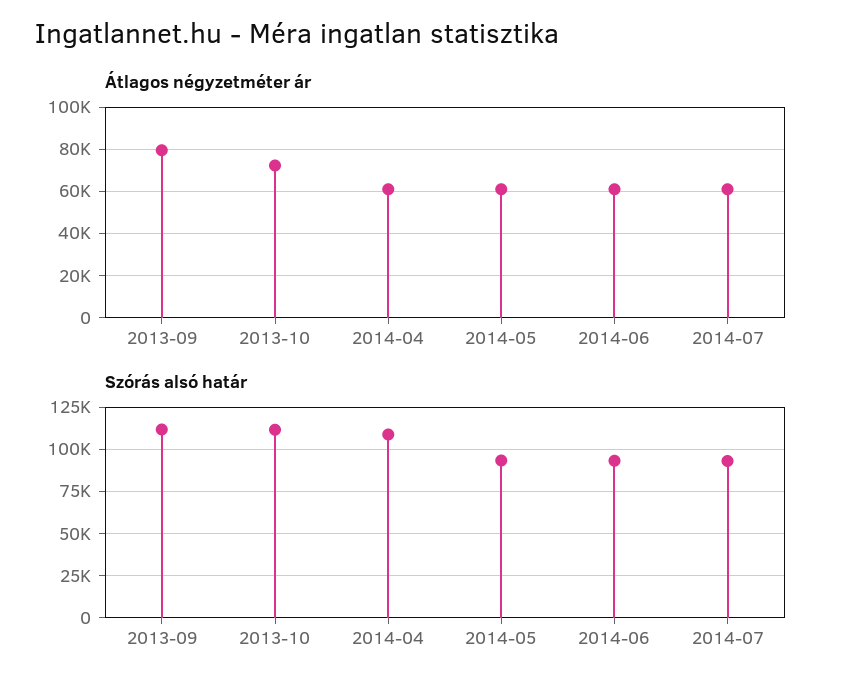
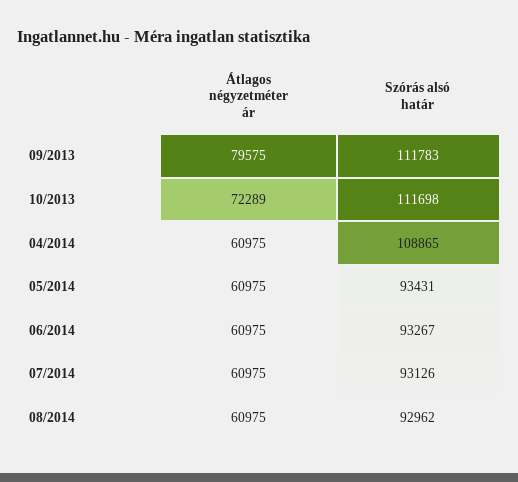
Átlagos négyzetméter ár, 08/2014: none -> 60975
Szórás alsó határ, 08/2014: none -> 92962

